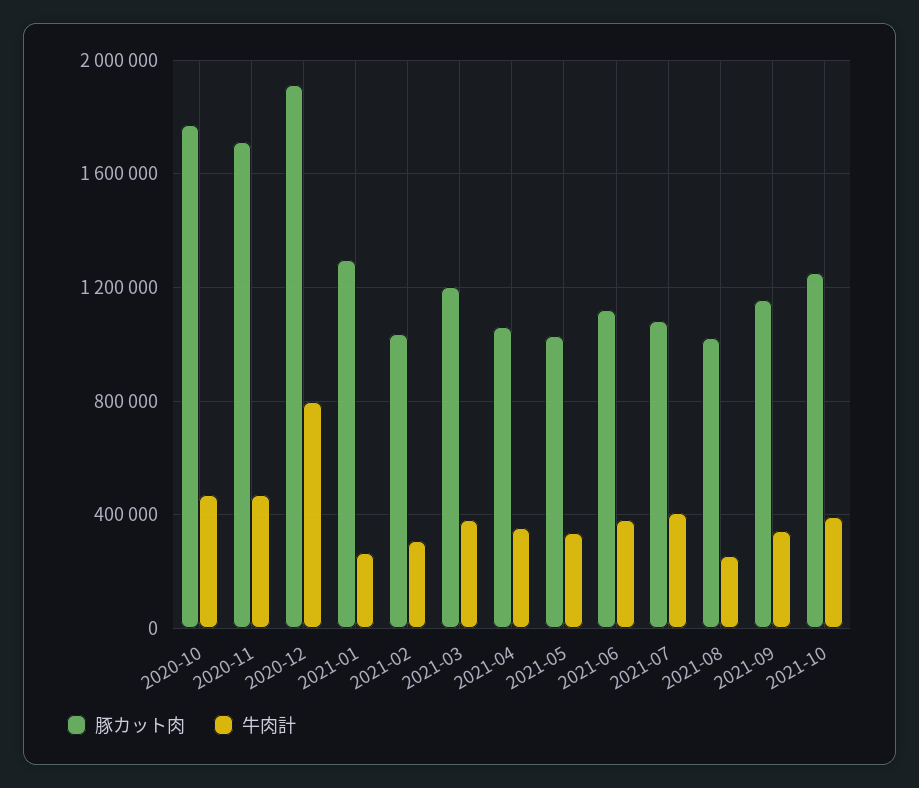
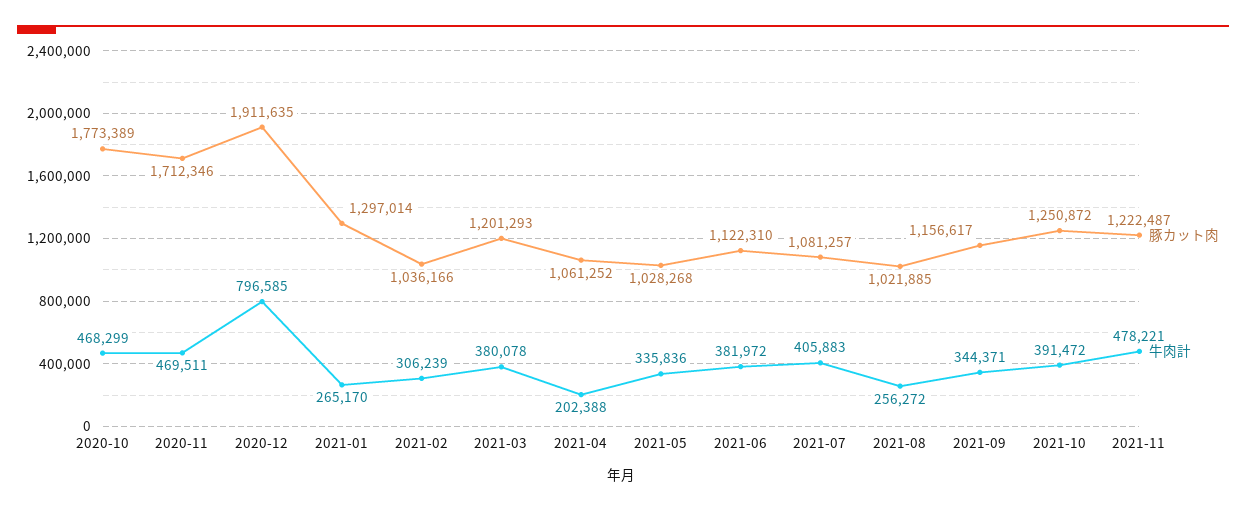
牛肉計, 2021-04: 350000 -> 202388
豚カット肉, 2021-11: none -> 1222487
牛肉計, 2021-11: none -> 478221

